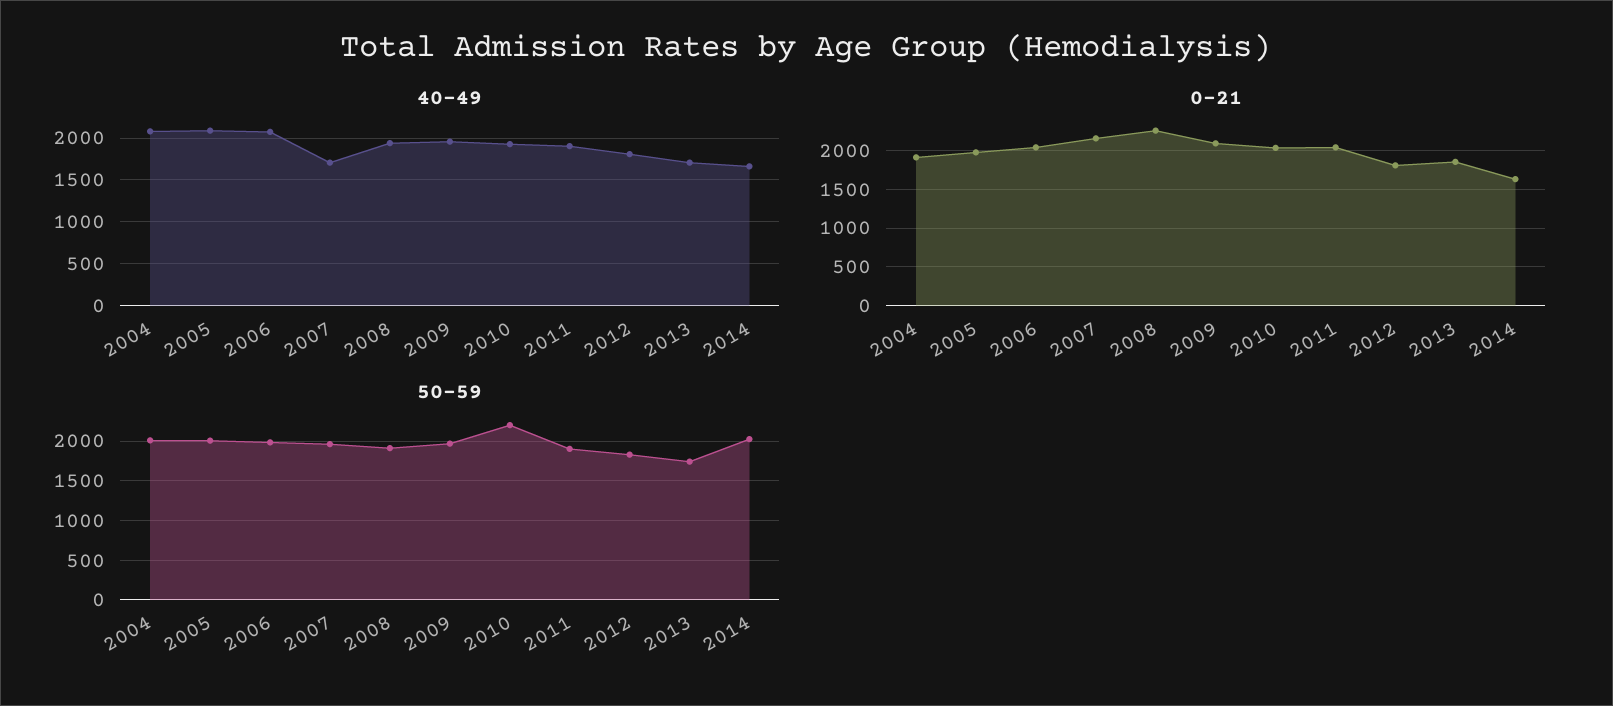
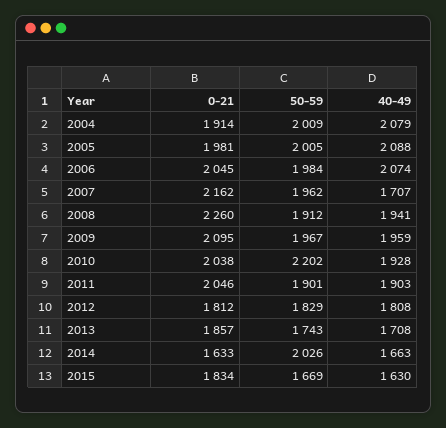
0-21, 2015: none -> 1834
50-59, 2015: none -> 1669
40-49, 2015: none -> 1630

